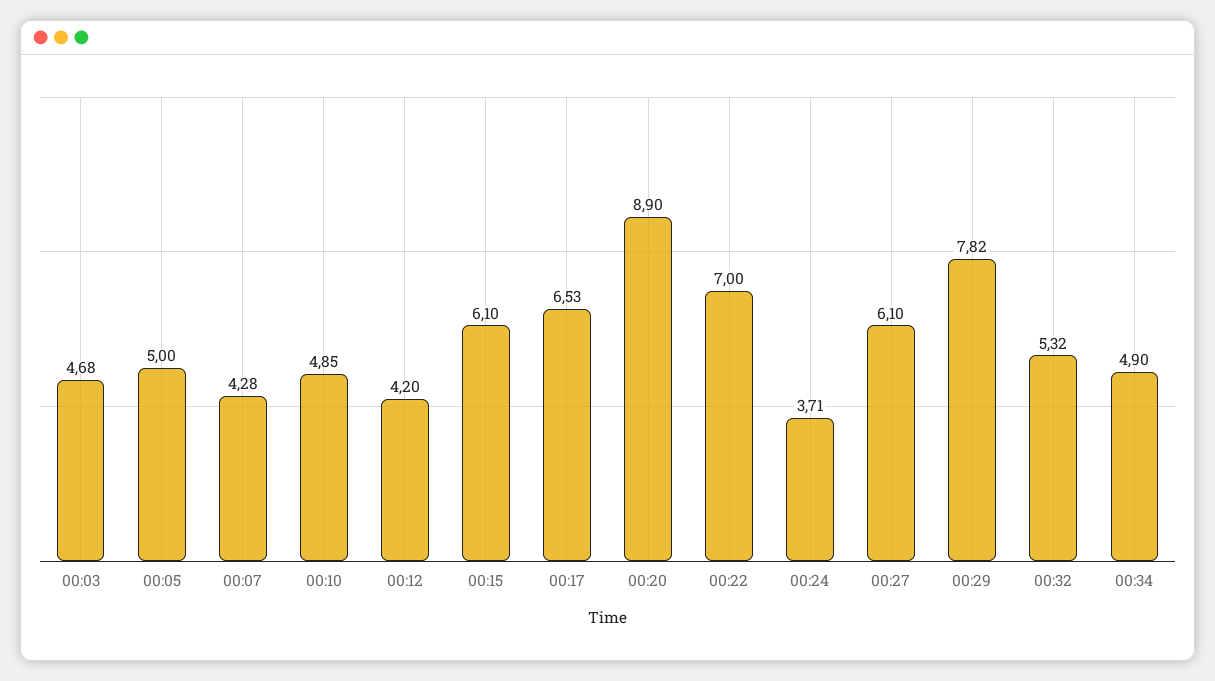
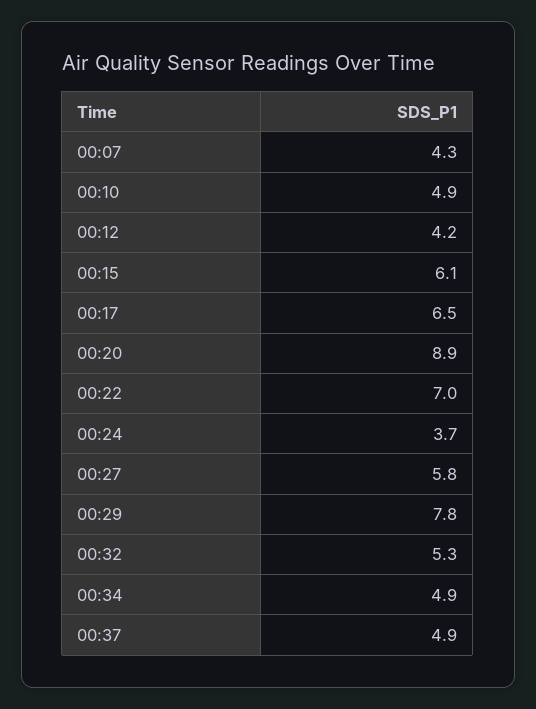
00:03: 4.68 -> none
00:05: 5 -> none
00:27: 6.1 -> 5.8
00:37: none -> 4.9

